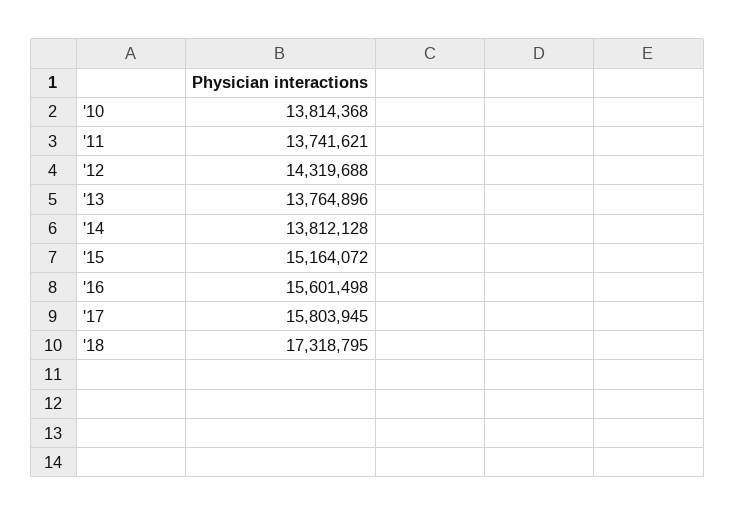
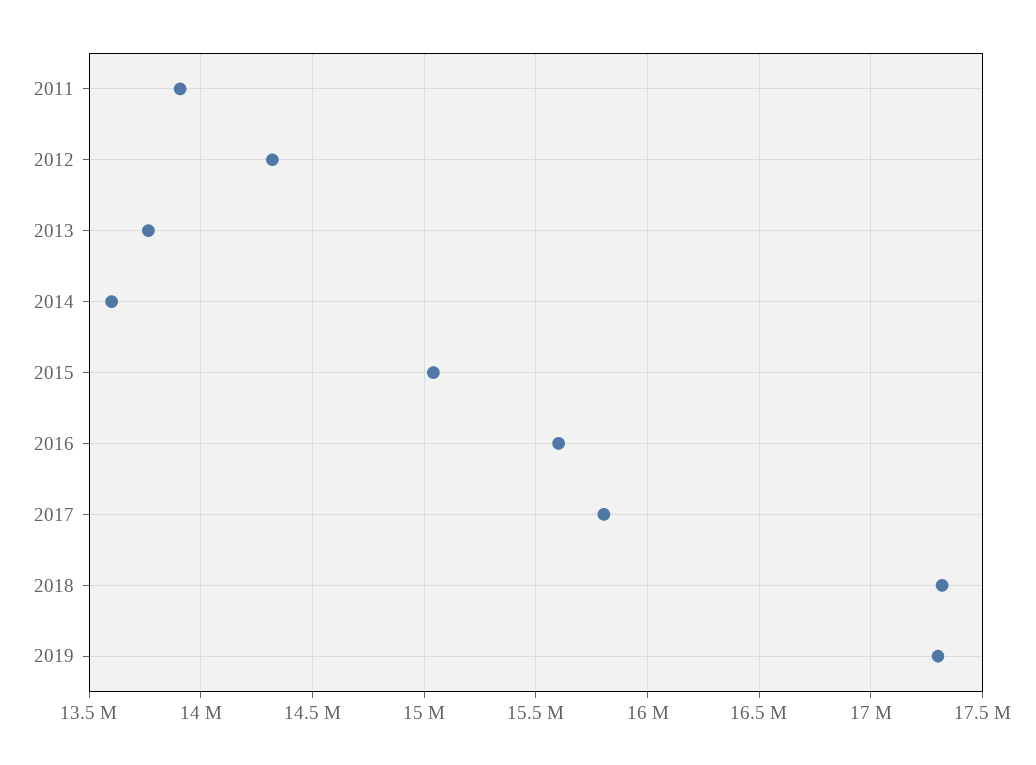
'10: 13814368 -> none
'11: 13741621 -> 13900000
'14: 13812128 -> 13600000
'15: 15164072 -> 15050000
2019: none -> 17300000

